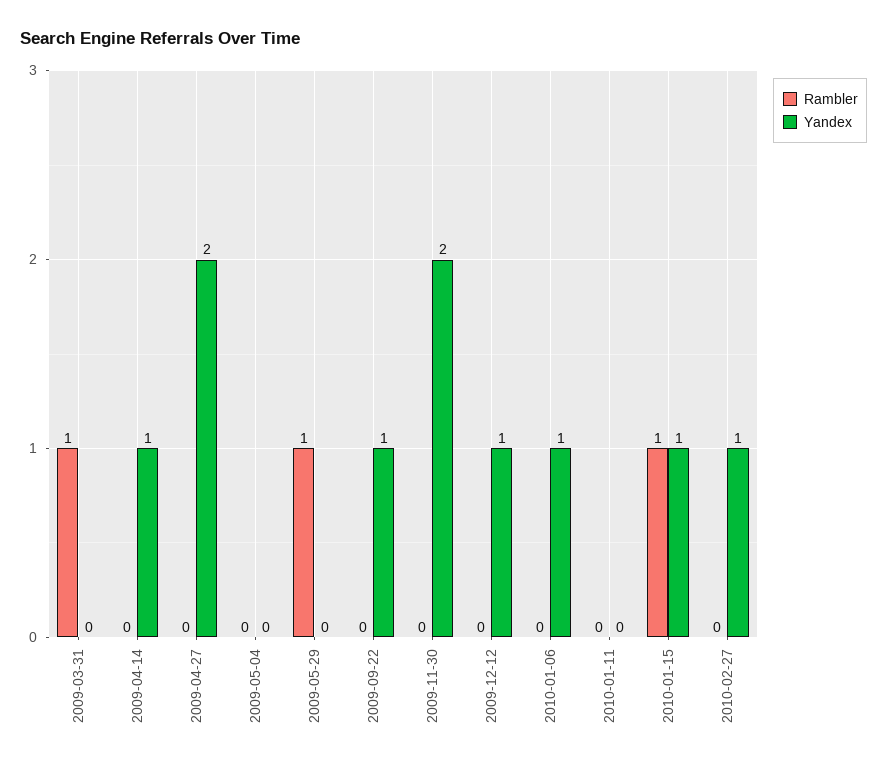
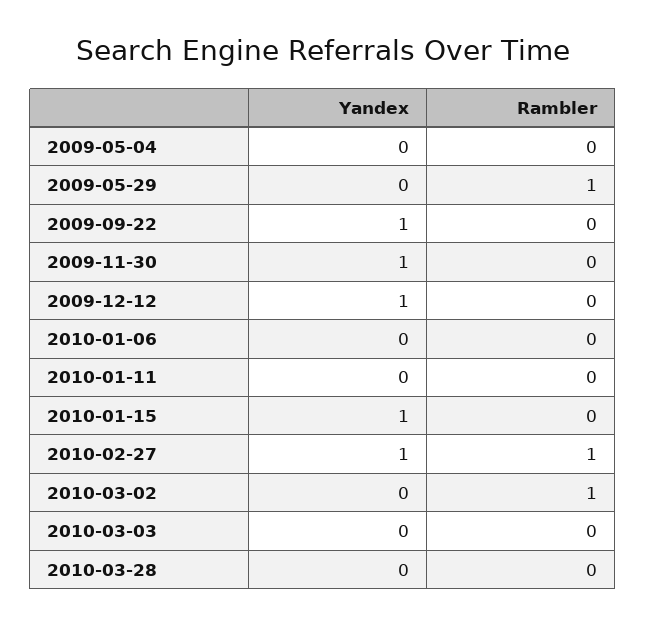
Rambler, 2009-03-31: 1 -> none
Yandex, 2009-03-31: 0 -> none
Rambler, 2009-04-14: 0 -> none
Yandex, 2009-04-14: 1 -> none
Rambler, 2009-04-27: 0 -> none
Yandex, 2009-04-27: 2 -> none
Yandex, 2009-11-30: 2 -> 1
Yandex, 2010-01-06: 1 -> 0
Rambler, 2010-01-15: 1 -> 0
Rambler, 2010-02-27: 0 -> 1
Yandex, 2010-03-02: none -> 0
Rambler, 2010-03-02: none -> 1
Yandex, 2010-03-03: none -> 0
Rambler, 2010-03-03: none -> 0
Yandex, 2010-03-28: none -> 0
Rambler, 2010-03-28: none -> 0

